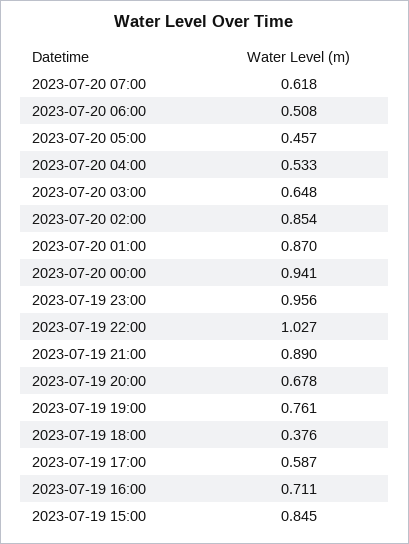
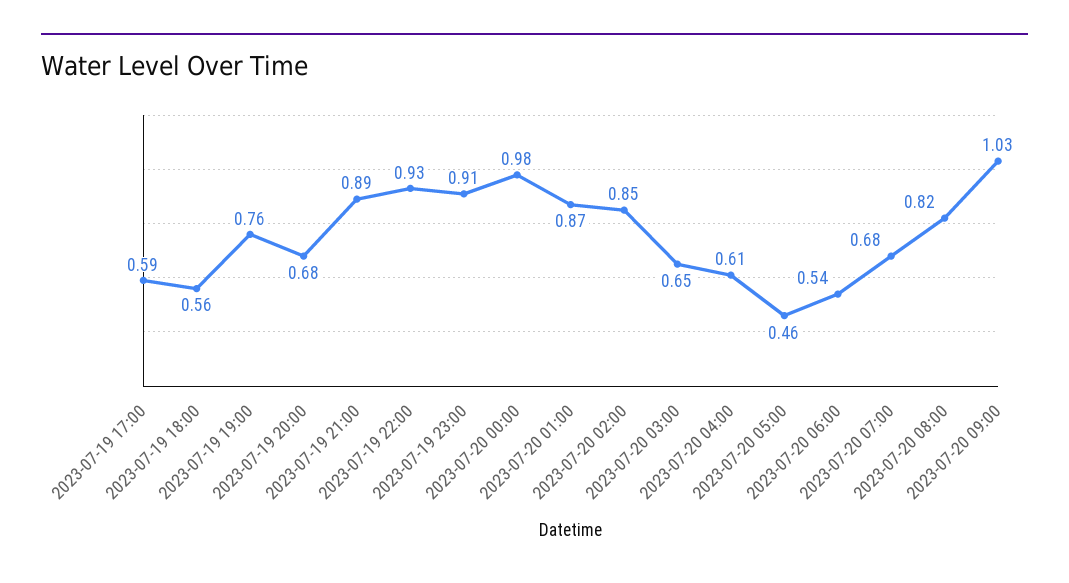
2023-07-20 07:00: 0.618 -> 0.68
2023-07-20 06:00: 0.508 -> 0.54
2023-07-20 04:00: 0.533 -> 0.61
2023-07-20 00:00: 0.941 -> 0.98
2023-07-19 23:00: 0.956 -> 0.91
2023-07-19 22:00: 1.027 -> 0.93
2023-07-19 18:00: 0.376 -> 0.56
2023-07-19 16:00: 0.711 -> none
2023-07-19 15:00: 0.845 -> none
2023-07-20 08:00: none -> 0.82
2023-07-20 09:00: none -> 1.03

